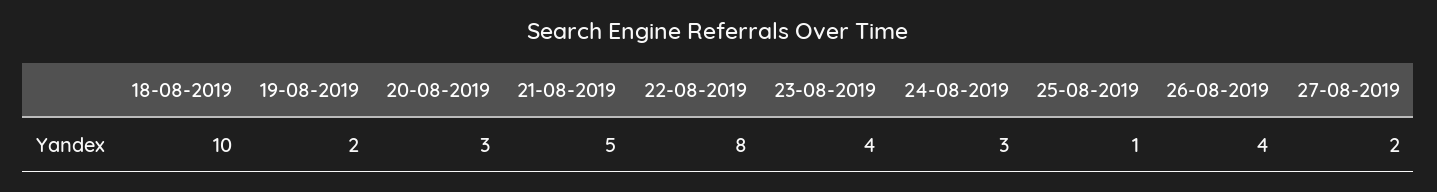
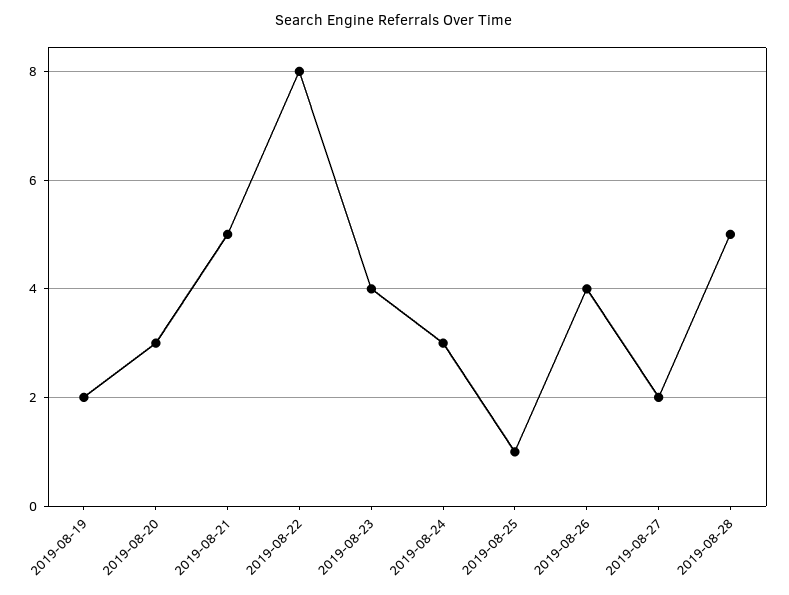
18-08-2019: 10 -> none
2019-08-28: none -> 5

